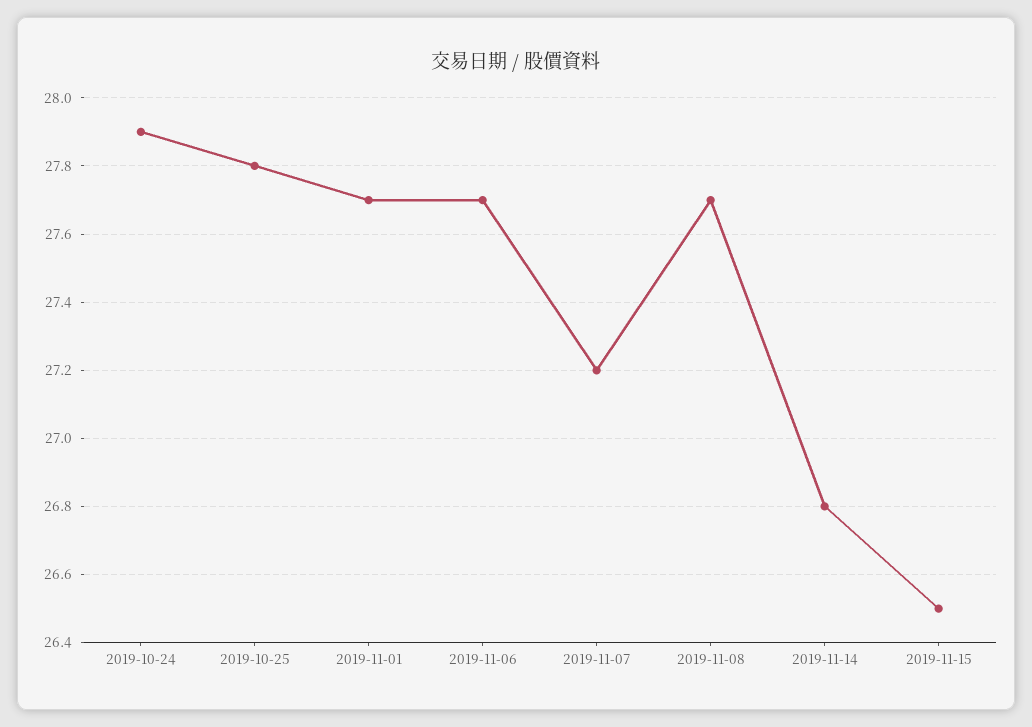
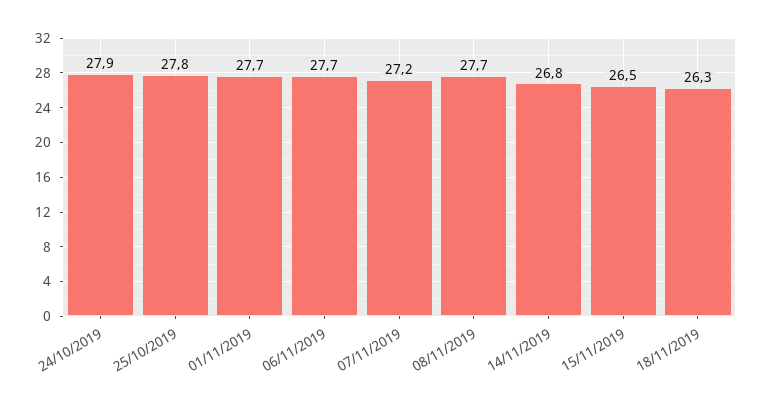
18/11/2019: none -> 26.3

